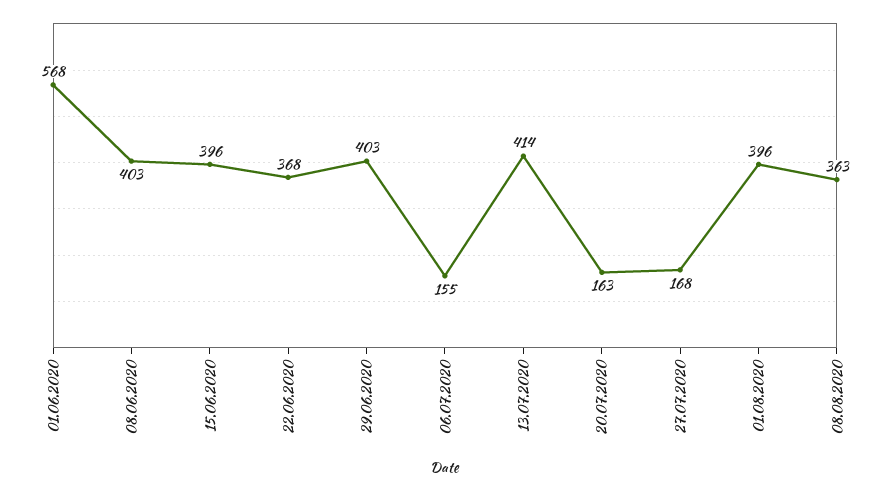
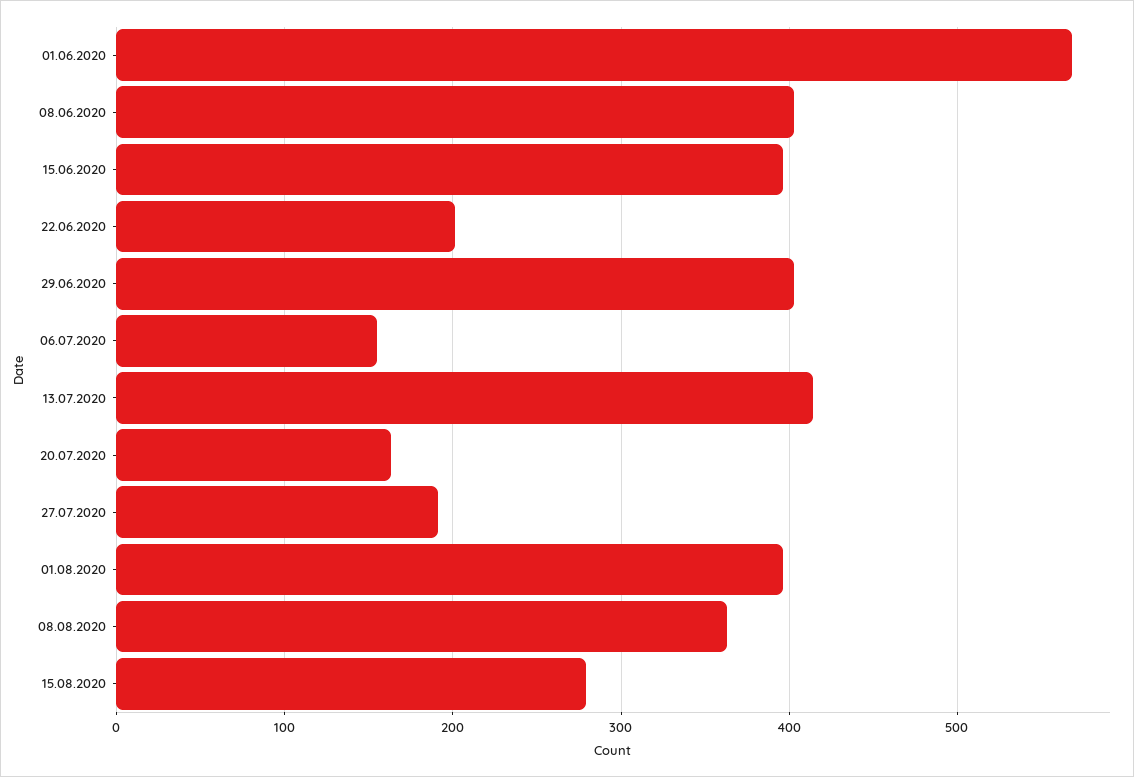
22.06.2020: 368 -> 200
27.07.2020: 168 -> 190
15.08.2020: none -> 280

